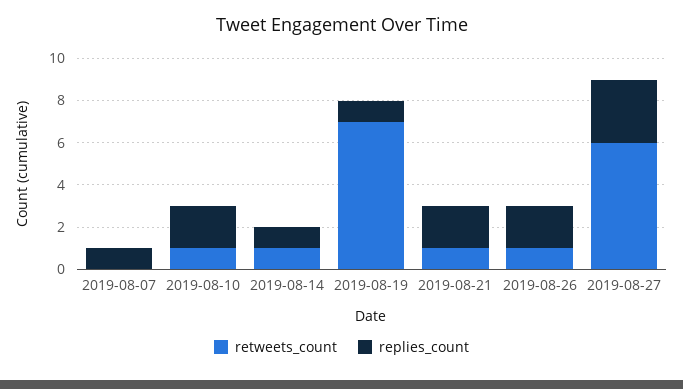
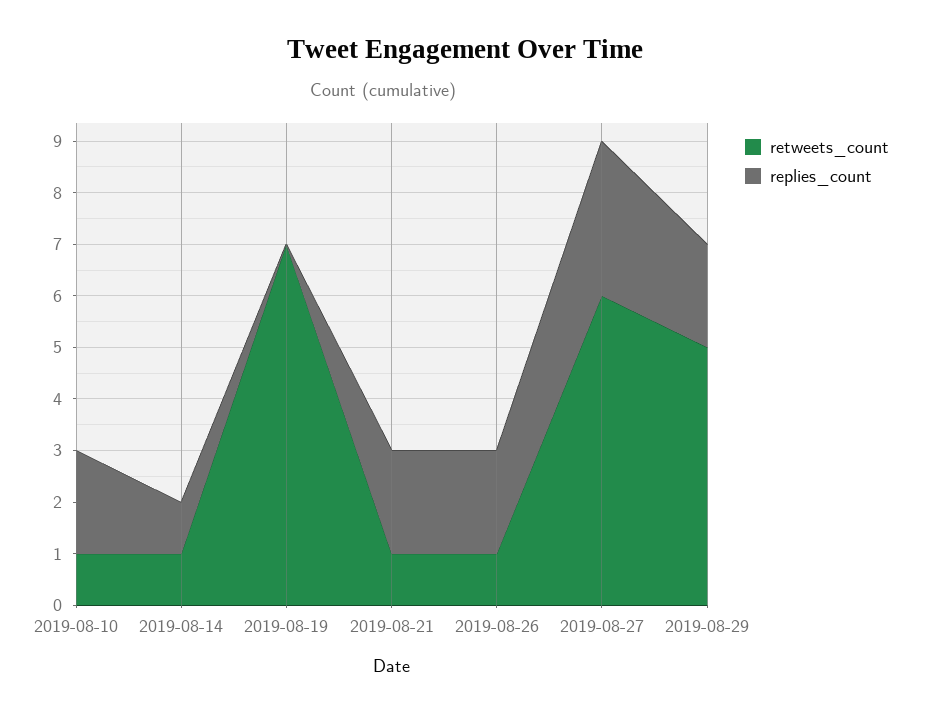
retweets_count, 2019-08-07: 0 -> none
replies_count, 2019-08-07: 1 -> none
replies_count, 2019-08-19: 1 -> 0
retweets_count, 2019-08-29: none -> 5
replies_count, 2019-08-29: none -> 2

